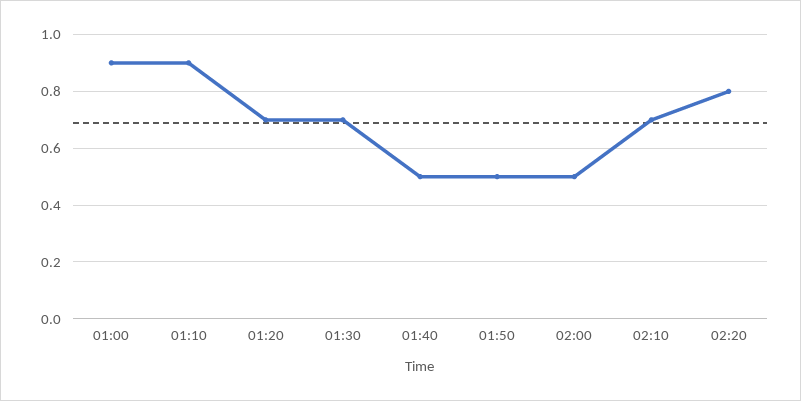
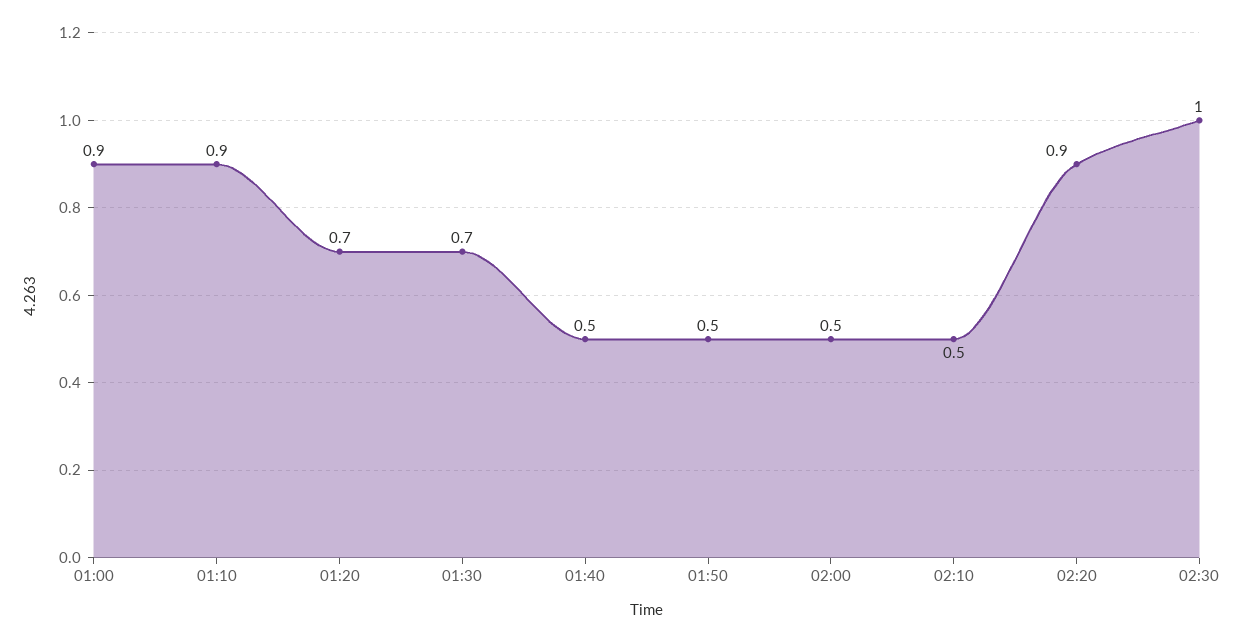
02:10: 0.7 -> 0.5
02:20: 0.8 -> 0.9
02:30: none -> 1

